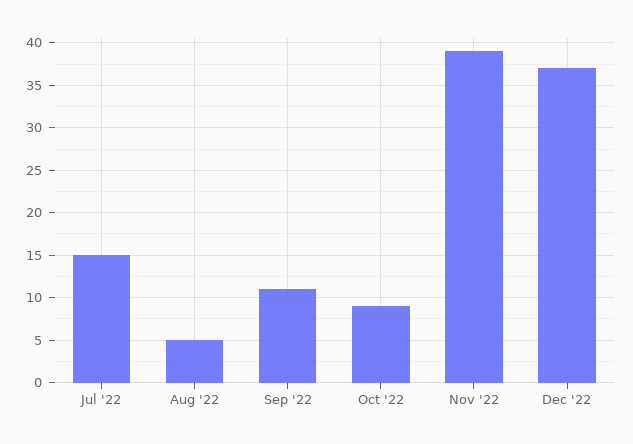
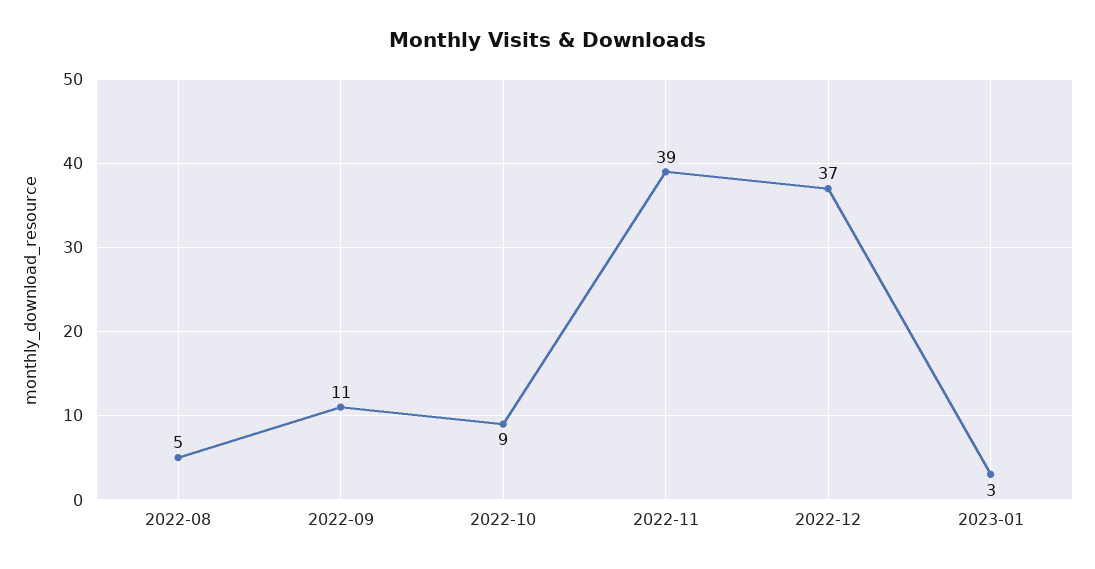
Jul '22: 15 -> none
2023-01: none -> 3

